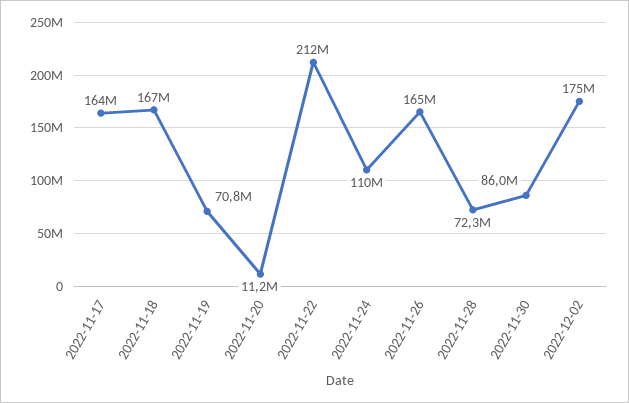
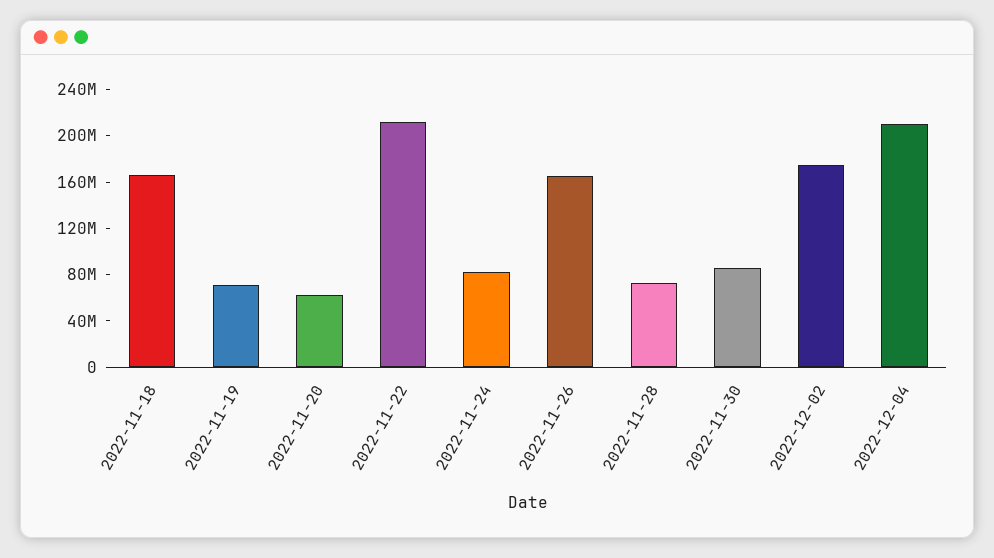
2022-11-17: 164000000 -> none
2022-11-20: 11200000 -> 60000000
2022-11-24: 110000000 -> 80000000
2022-12-04: none -> 210000000

